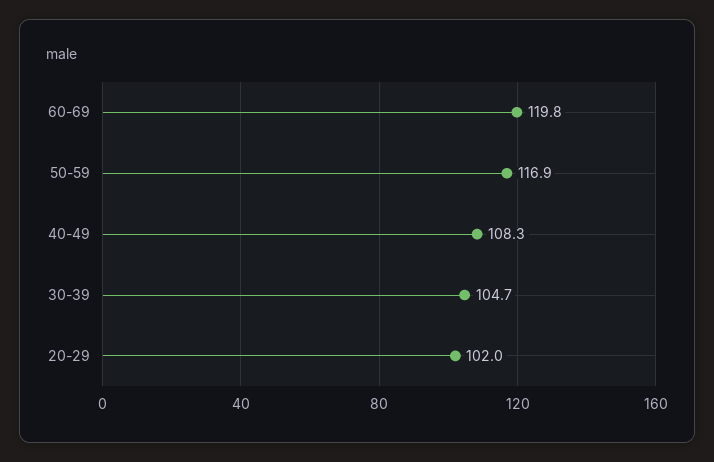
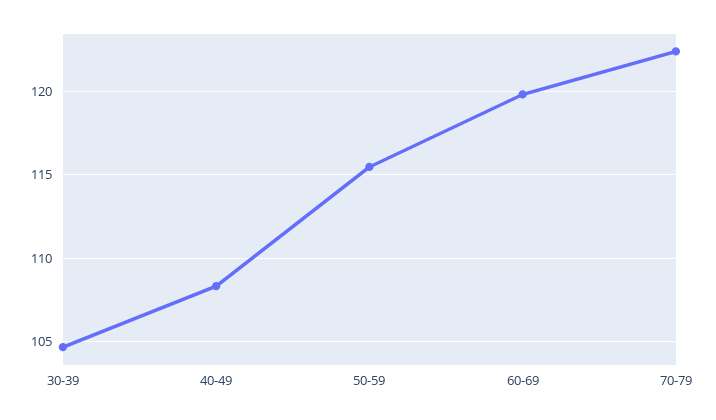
50-59: 116.9 -> 115.5
20-29: 102 -> none
70-79: none -> 122.5

